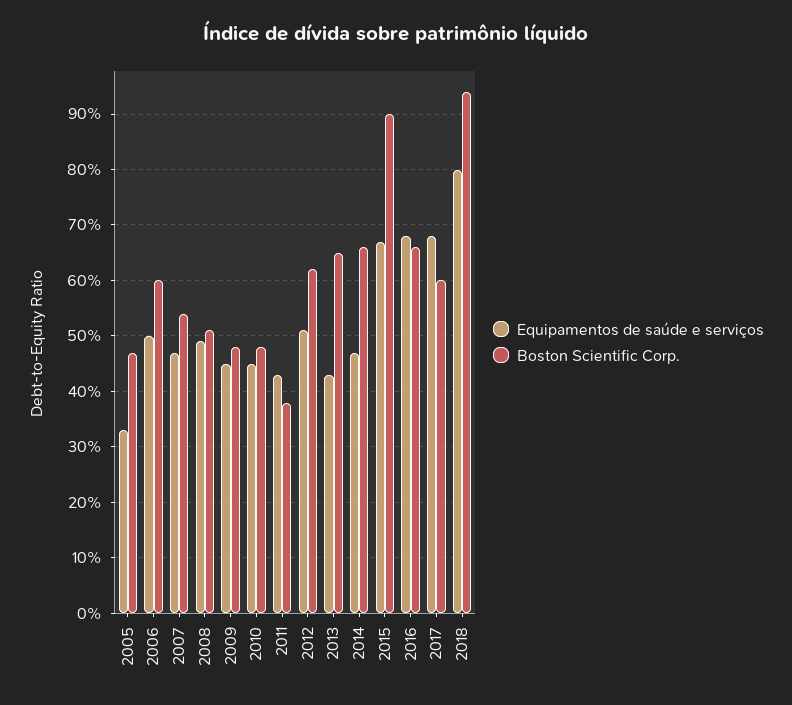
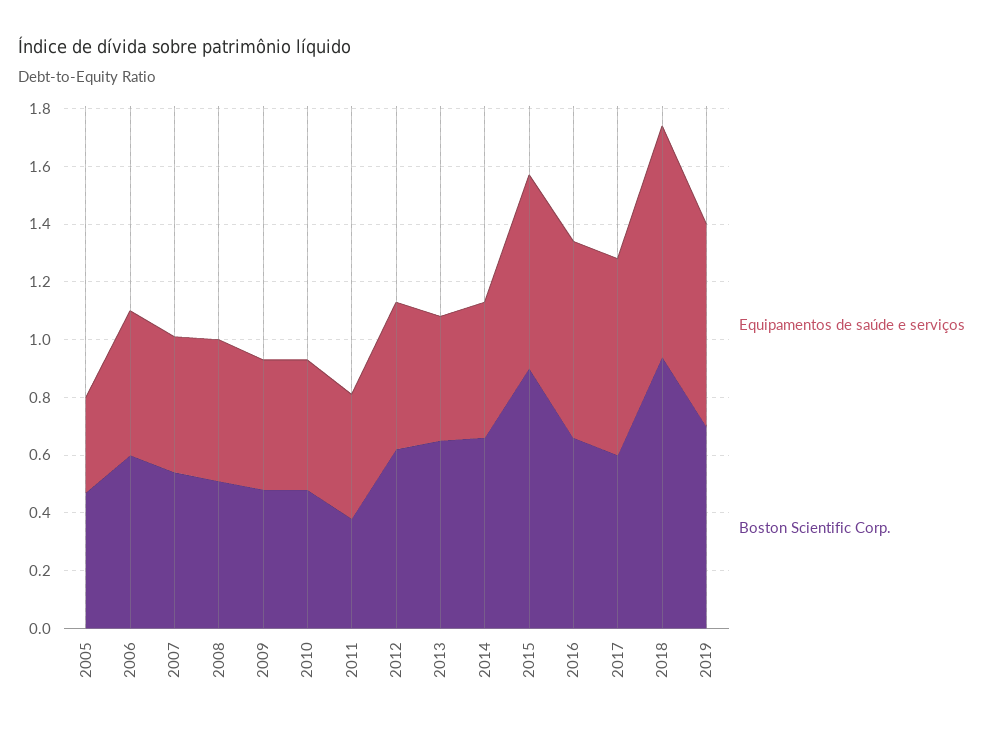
Equipamentos de saúde e serviços, 2019: none -> 0.7
Boston Scientific Corp., 2019: none -> 0.7

